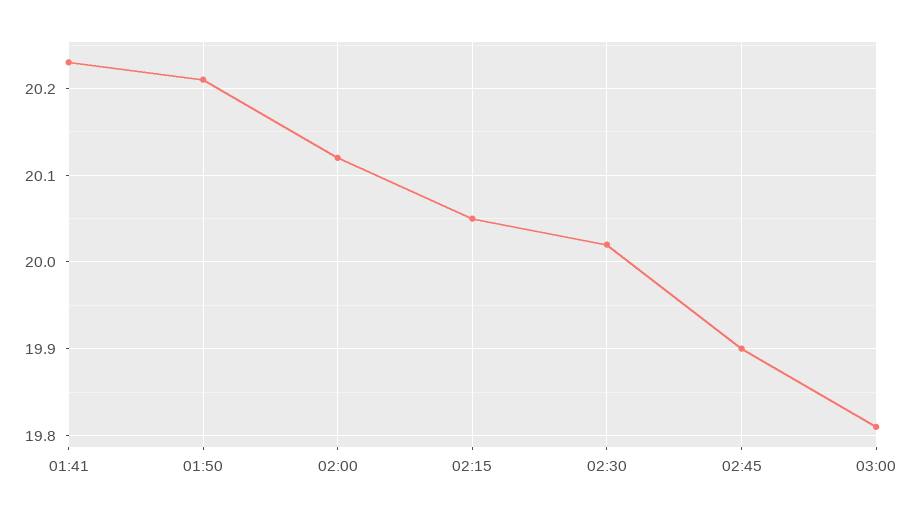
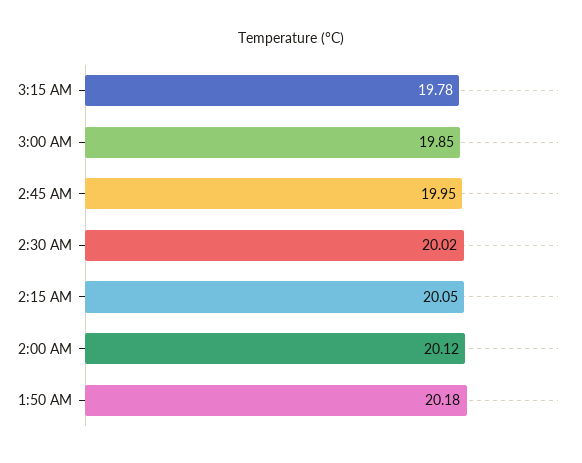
01:41: 20.23 -> none
01:50: 20.21 -> 20.18
02:45: 19.9 -> 19.95
03:00: 19.81 -> 19.85
3:15 AM: none -> 19.78

